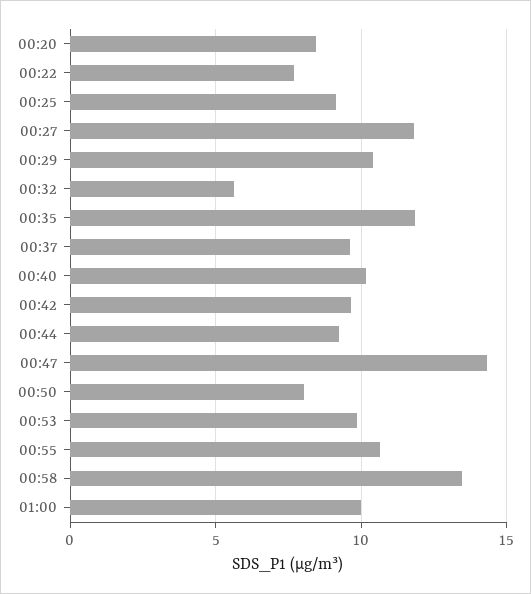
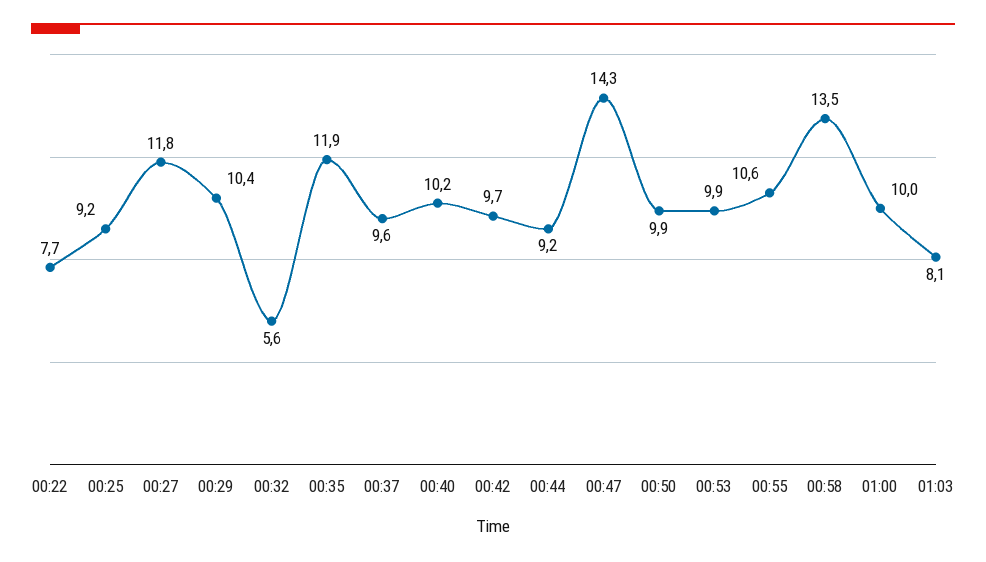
00:20: 8.5 -> none
00:50: 8 -> 9.9
01:03: none -> 8.1

